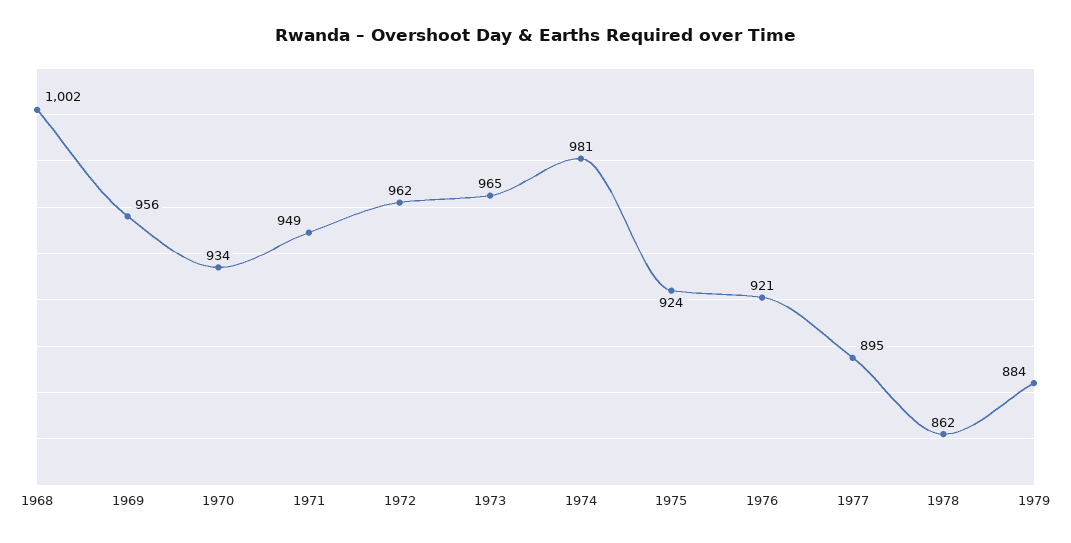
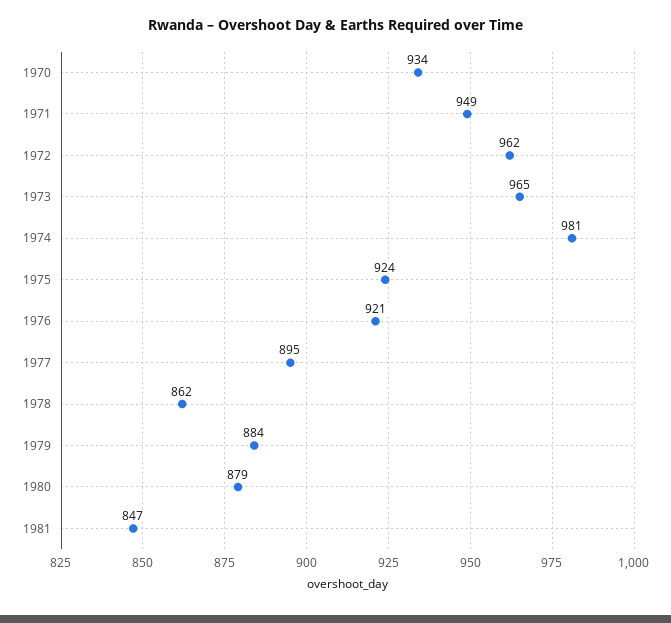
1968: 1002 -> none
1969: 956 -> none
1980: none -> 879
1981: none -> 847

